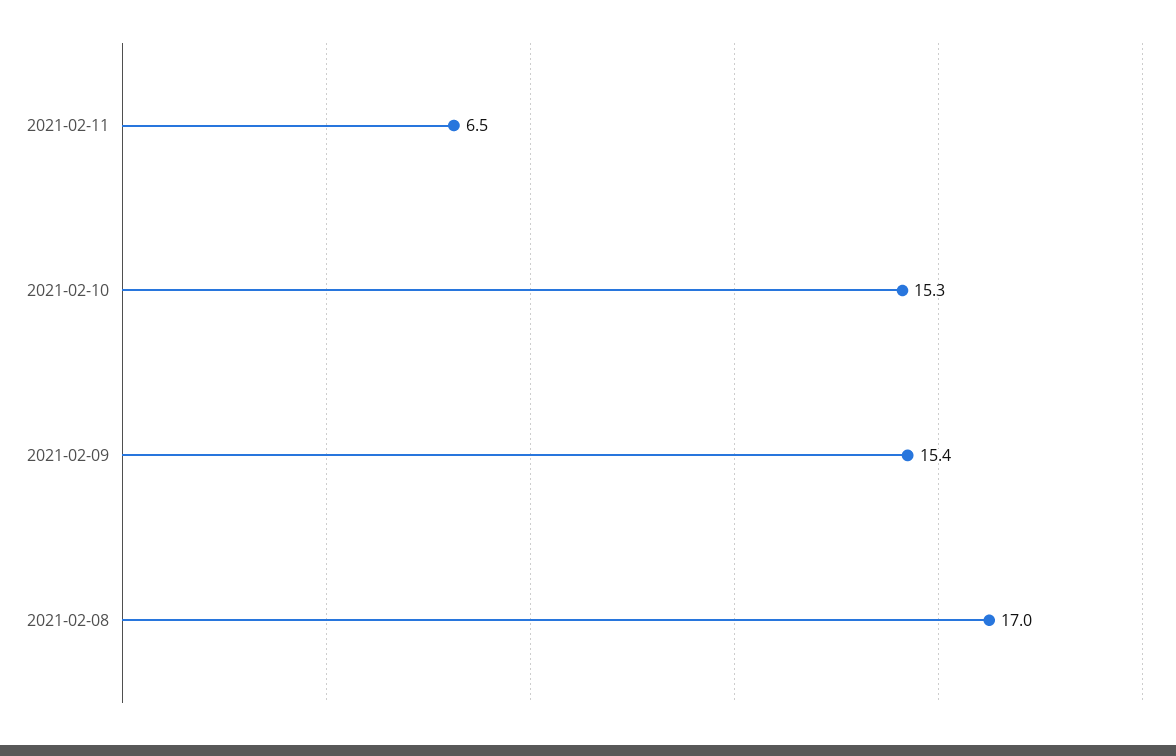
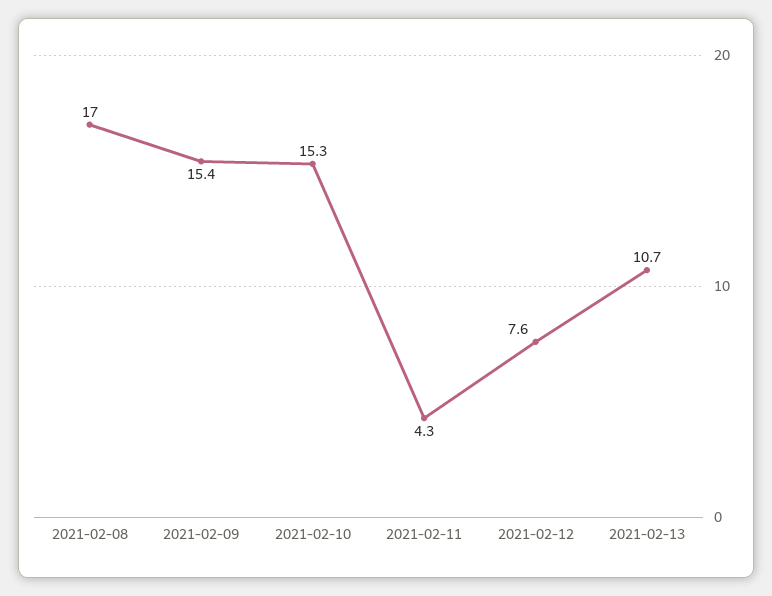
2021-02-11: 6.5 -> 4.3
2021-02-12: none -> 7.6
2021-02-13: none -> 10.7

